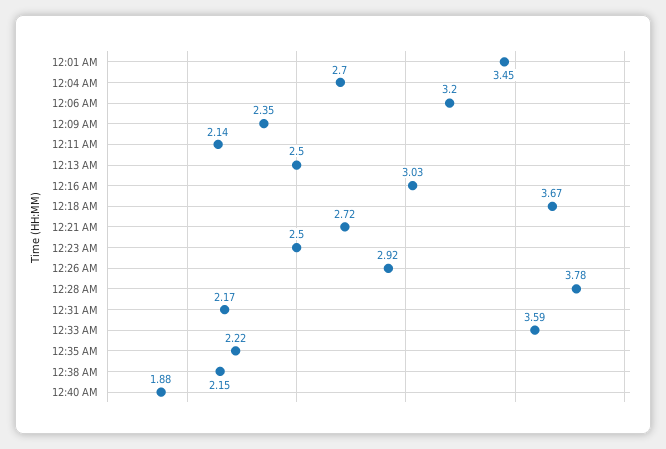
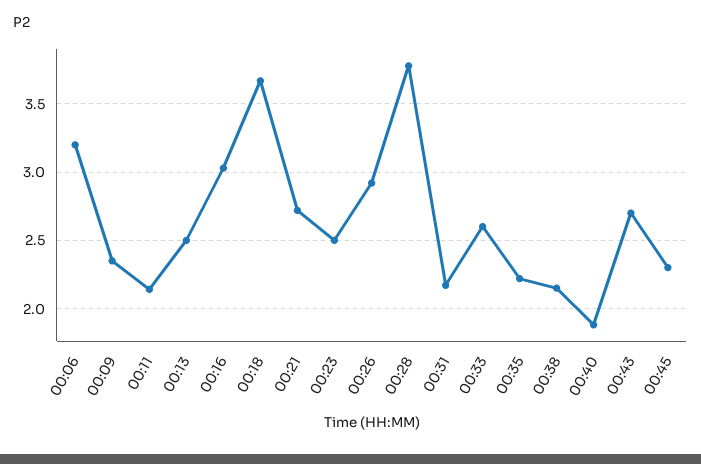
12:01 AM: 3.45 -> none
12:04 AM: 2.7 -> none
12:33 AM: 3.59 -> 2.6
00:43: none -> 2.7
00:45: none -> 2.3

